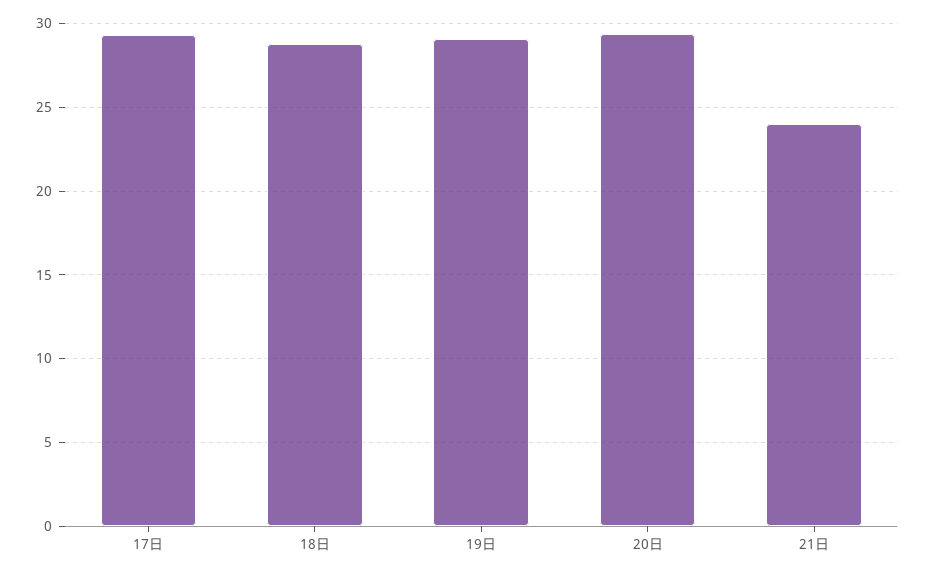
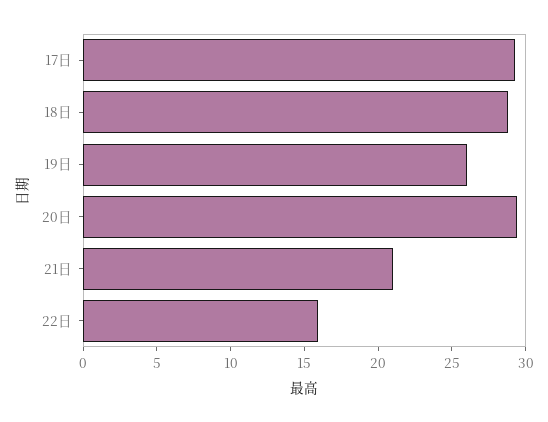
19日: 29 -> 26
21日: 24 -> 21
22日: none -> 16

